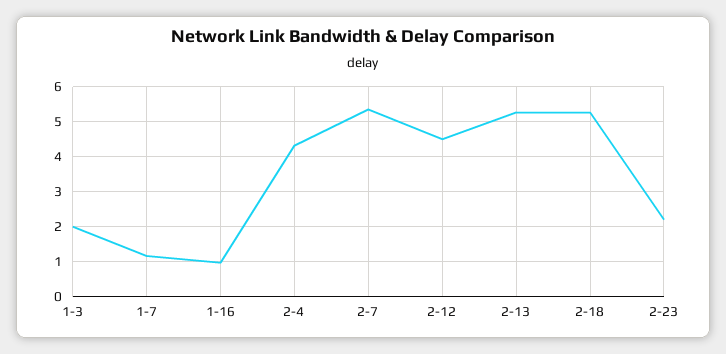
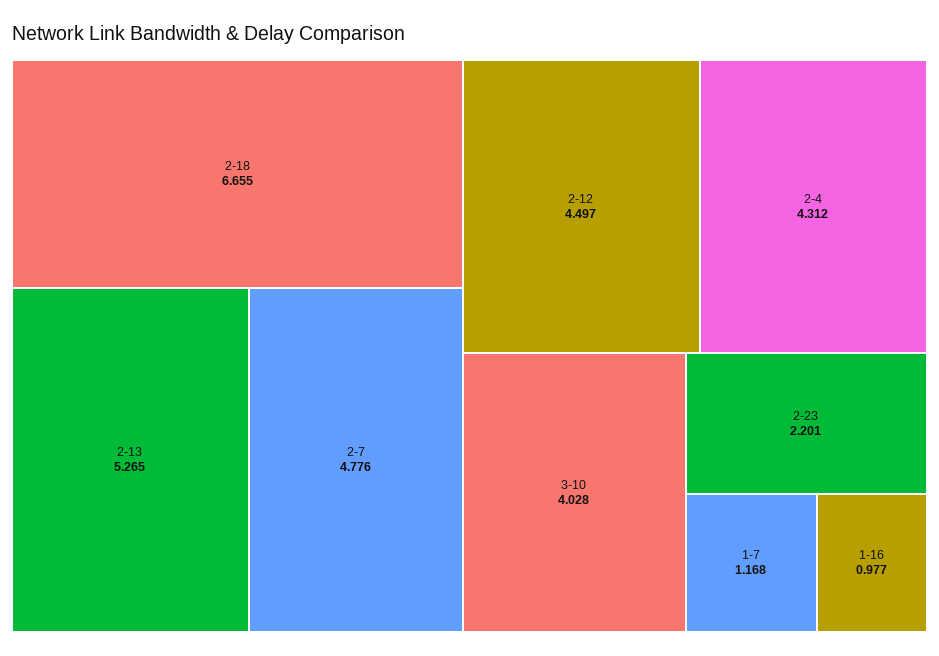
1-3: 2 -> none
2-7: 5.4 -> 4.776
2-18: 5.2 -> 6.655
3-10: none -> 4.028

